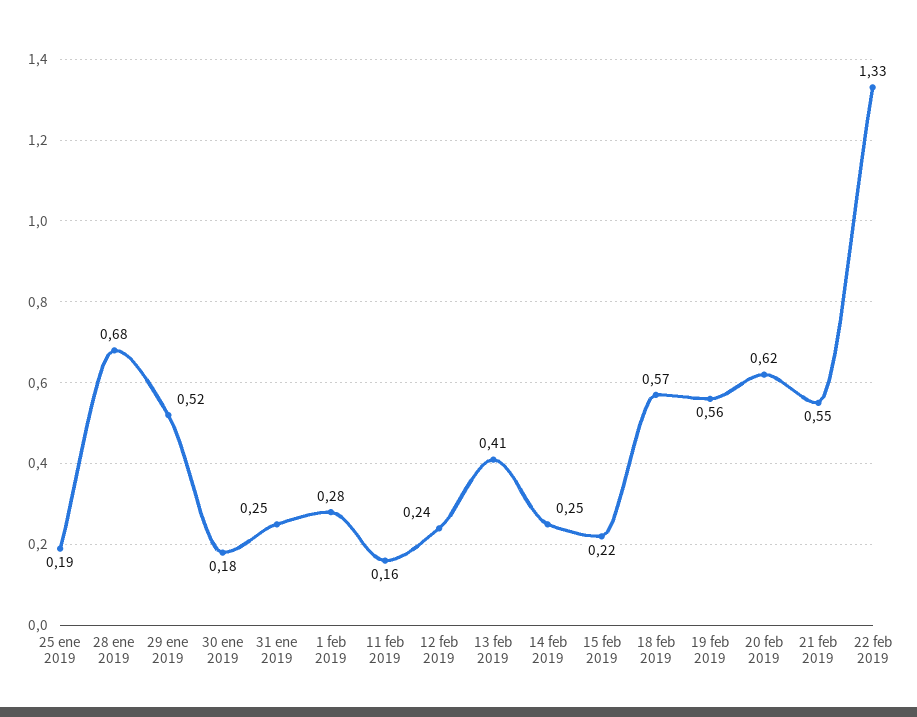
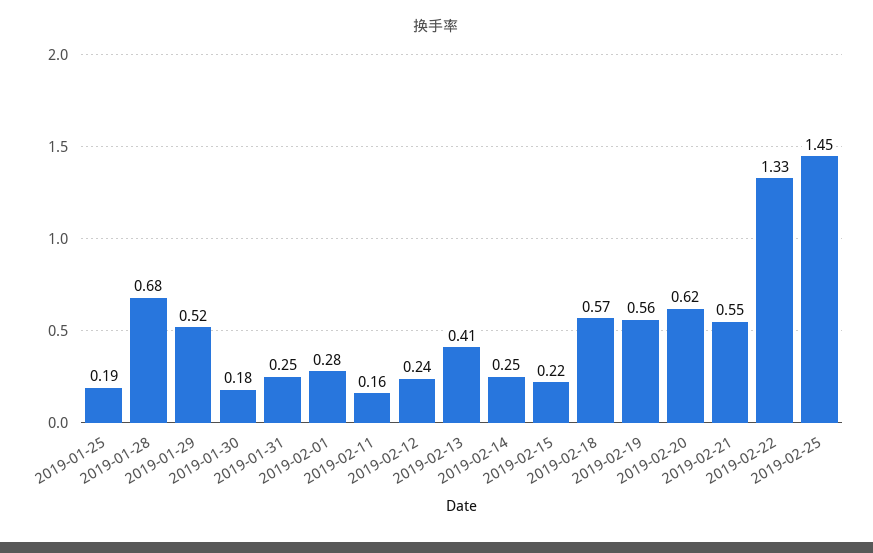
2019-02-25: none -> 1.45

